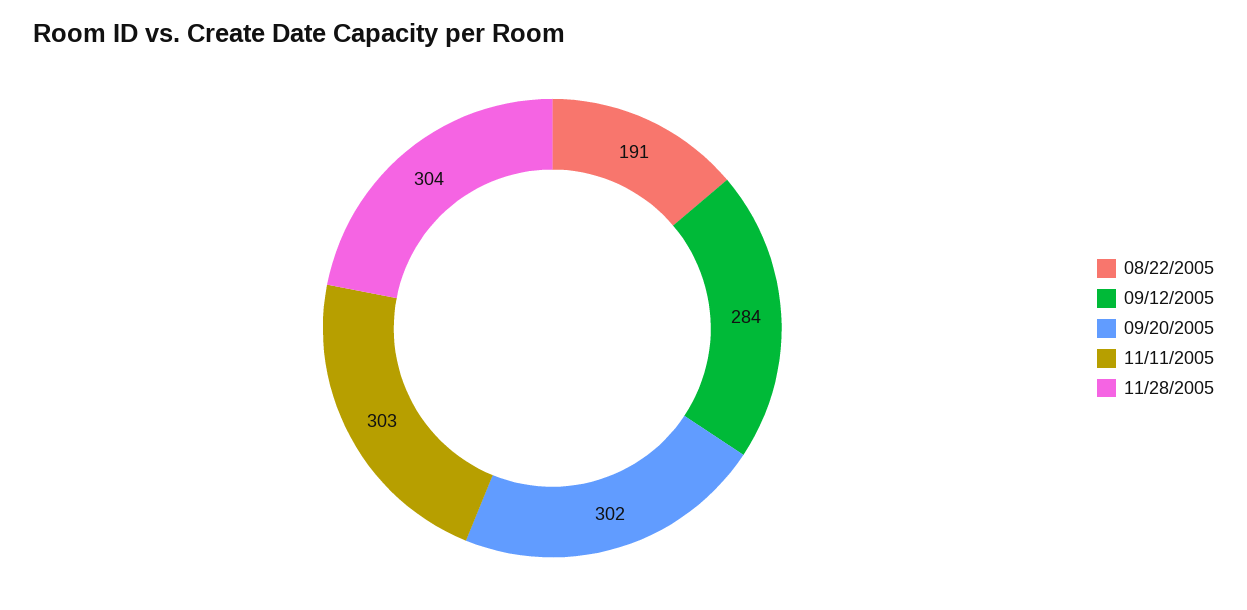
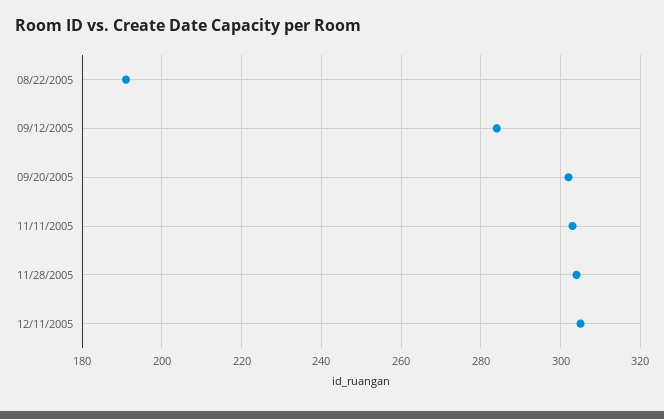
12/11/2005: none -> 305

